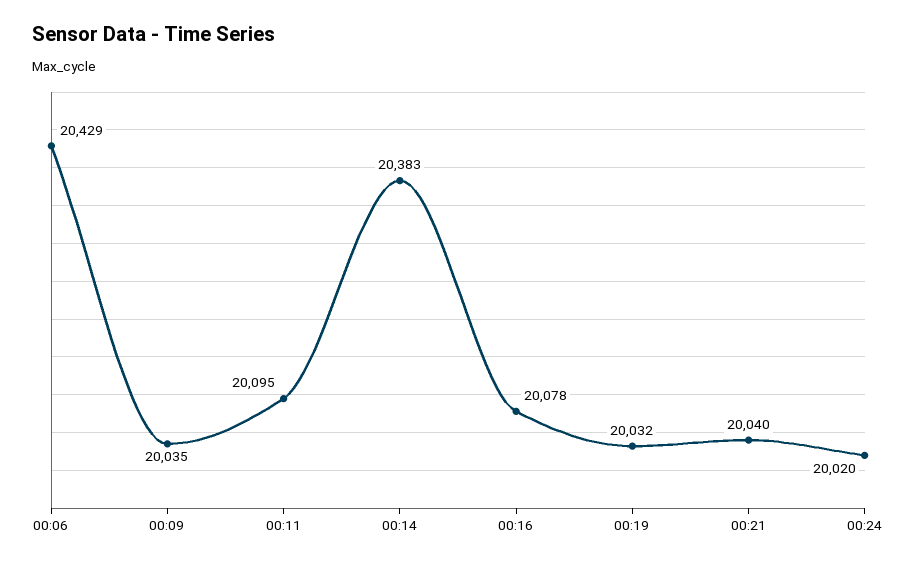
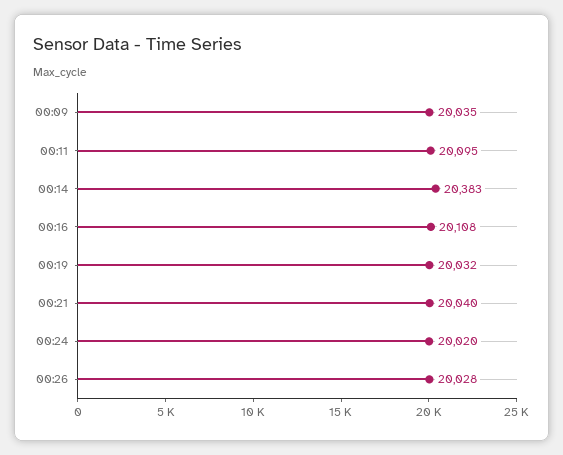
00:06: 20429 -> none
00:16: 20078 -> 20108
00:26: none -> 20028

